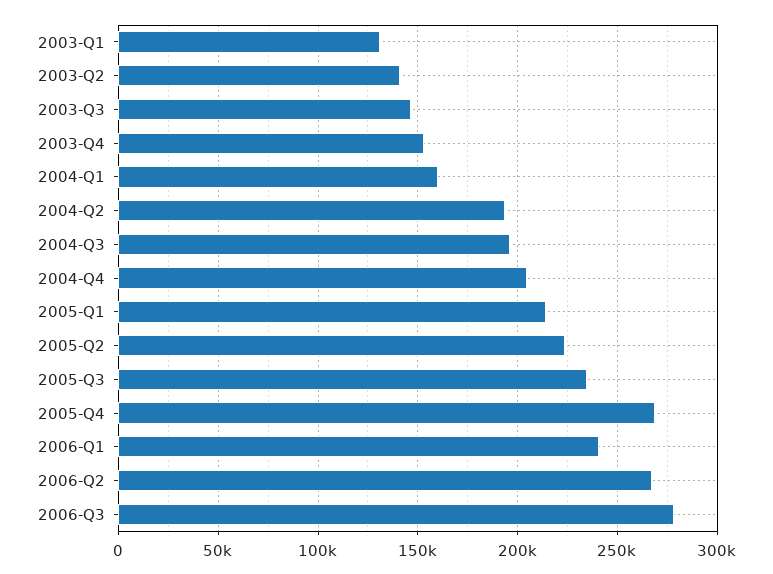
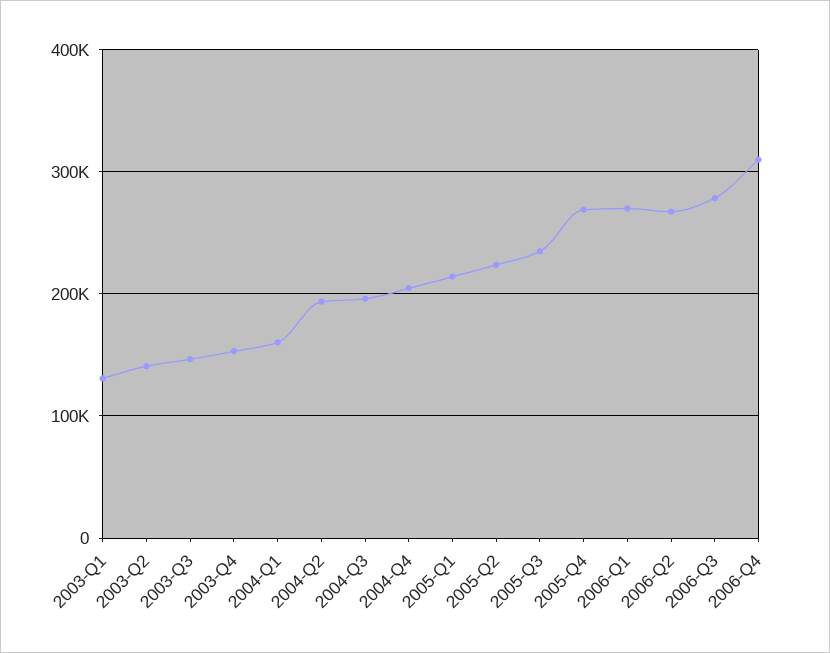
2006-Q1: 240000 -> 270000
2006-Q4: none -> 310000

